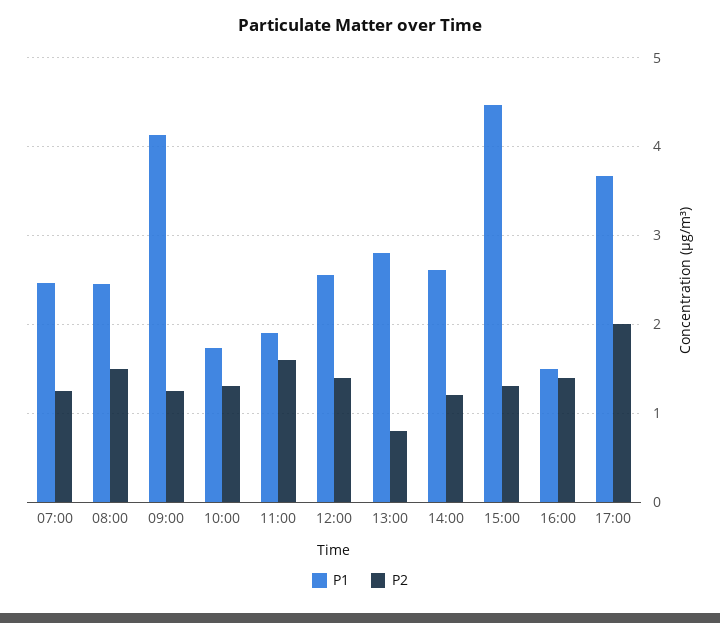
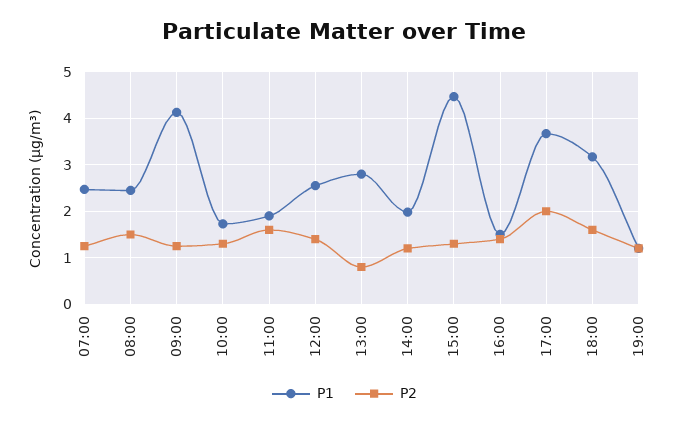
P1, 14:00: 2.6 -> 2
P1, 18:00: none -> 3.2
P2, 18:00: none -> 1.6
P1, 19:00: none -> 1.2
P2, 19:00: none -> 1.2

